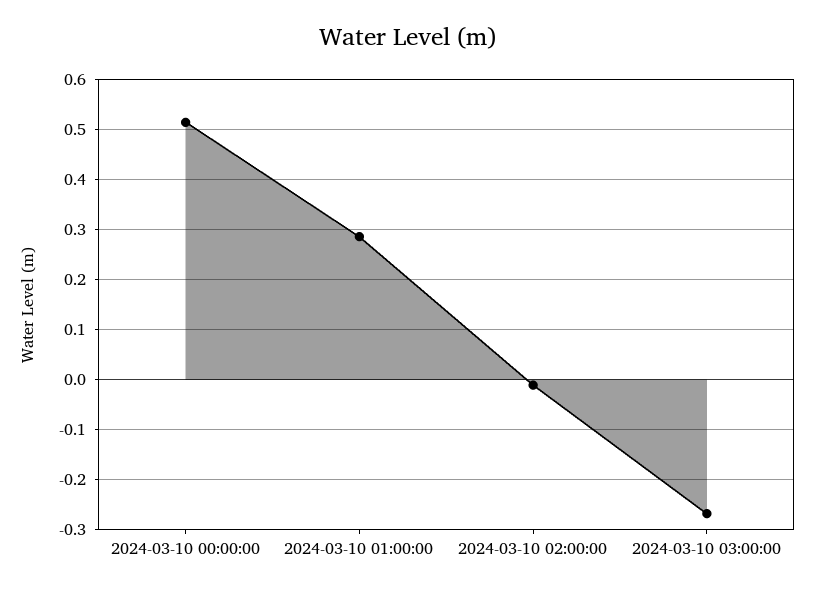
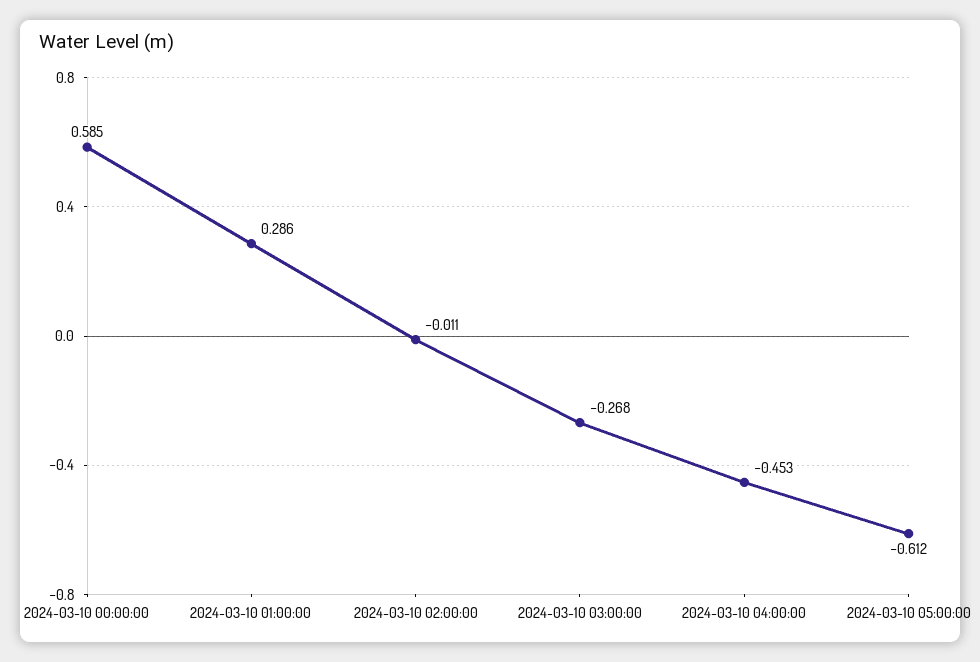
2024-03-10 00:00:00: 0.52 -> 0.585
2024-03-10 04:00:00: none -> -0.453
2024-03-10 05:00:00: none -> -0.612

